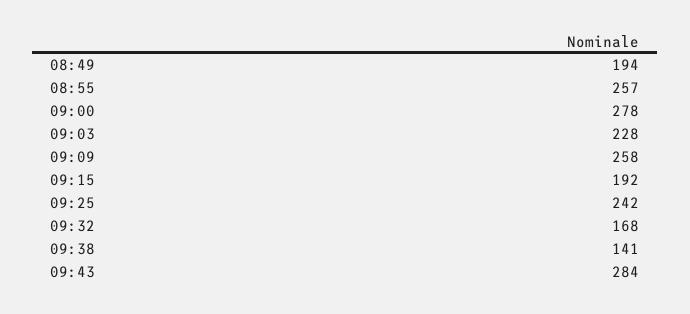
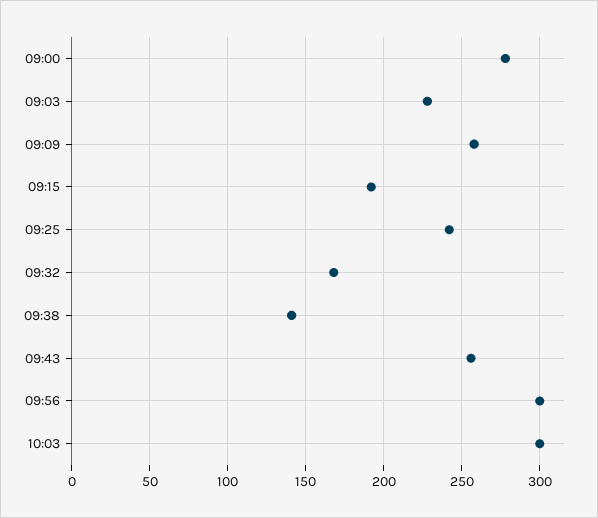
08:49: 194 -> none
08:55: 257 -> none
09:43: 284 -> 255
09:56: none -> 300
10:03: none -> 300

